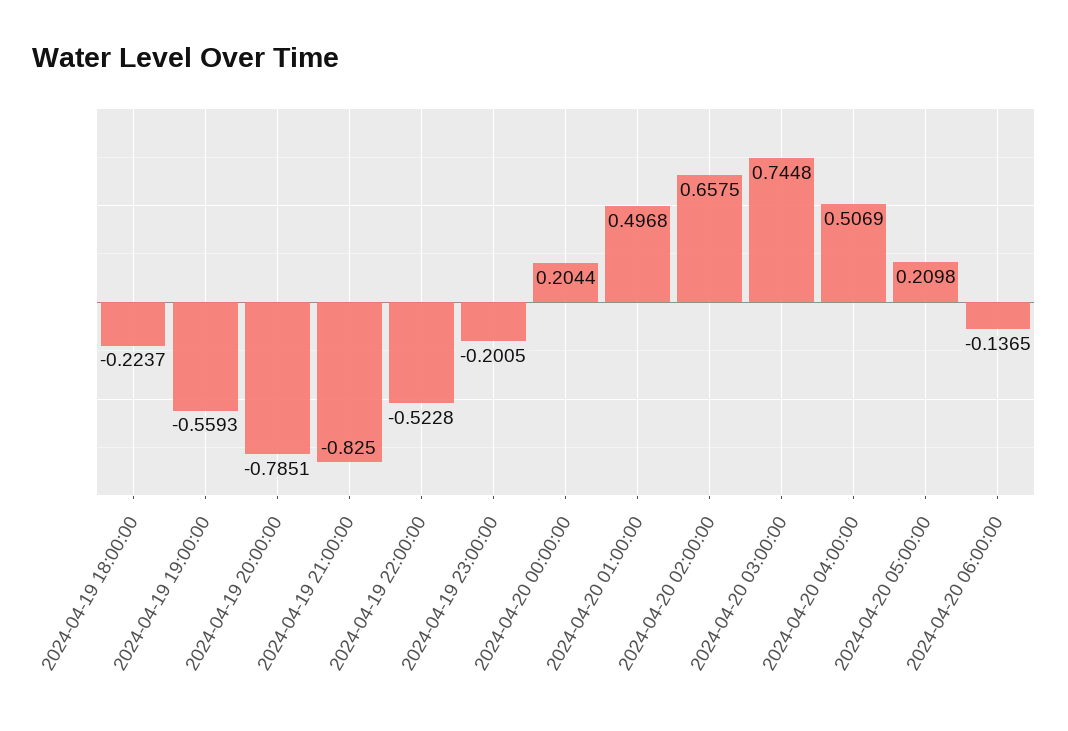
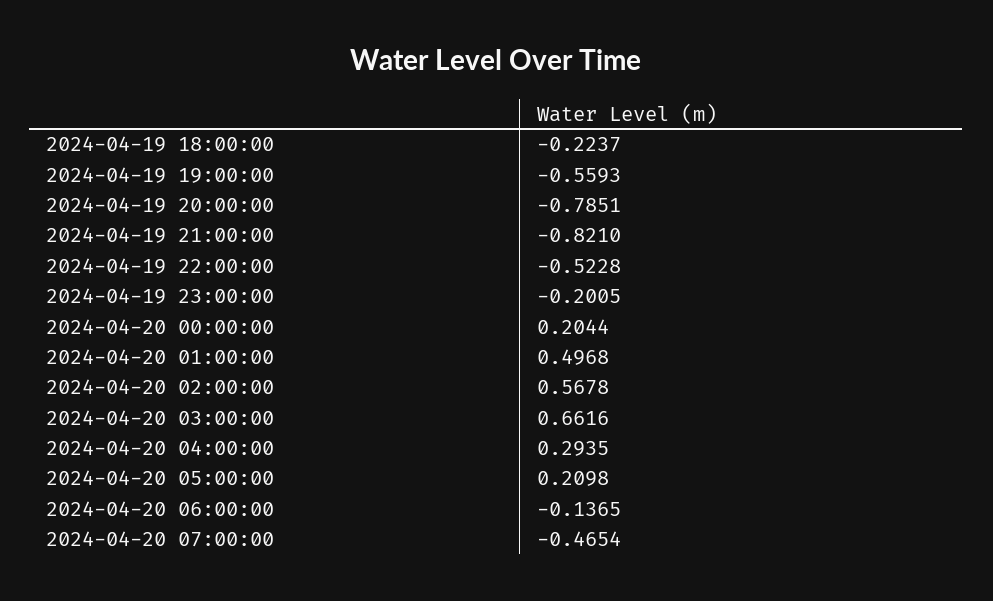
2024-04-19 21:00:00: -0.825 -> -0.821
2024-04-20 02:00:00: 0.6575 -> 0.5678
2024-04-20 03:00:00: 0.7448 -> 0.6616
2024-04-20 04:00:00: 0.5069 -> 0.2935
2024-04-20 07:00:00: none -> -0.4654

